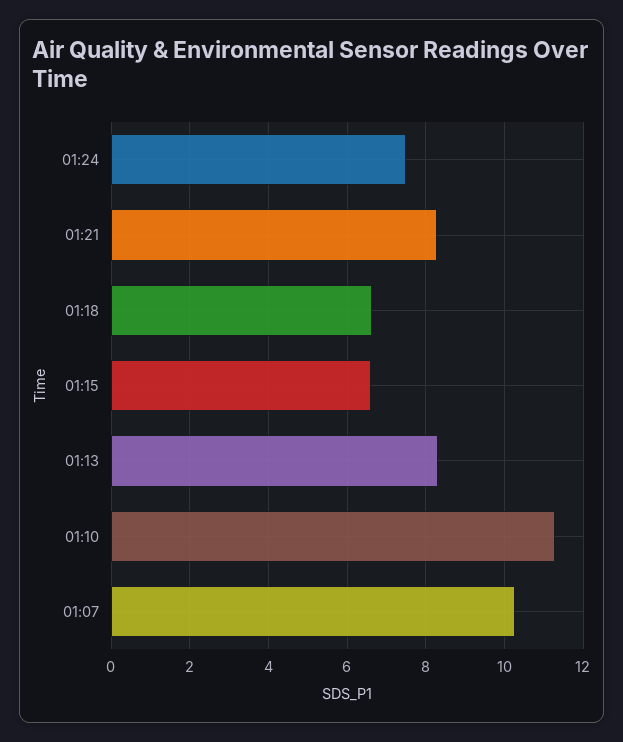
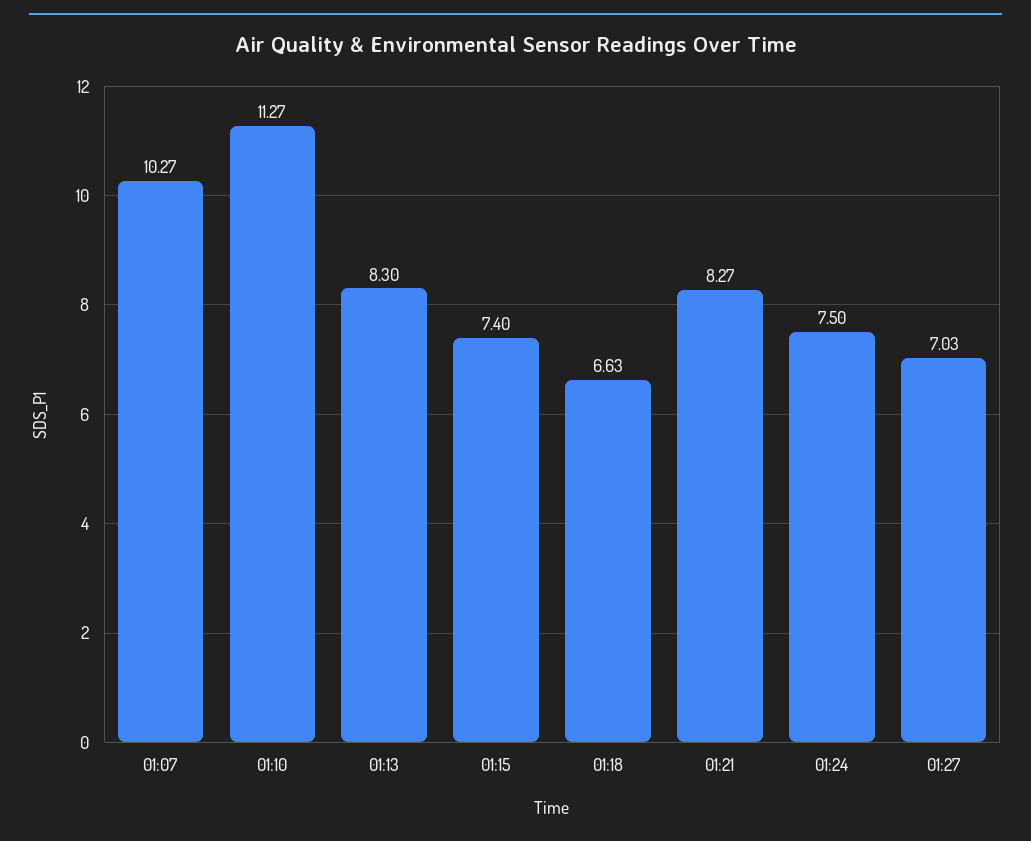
01:15: 6.6 -> 7.4
01:27: none -> 7.03

